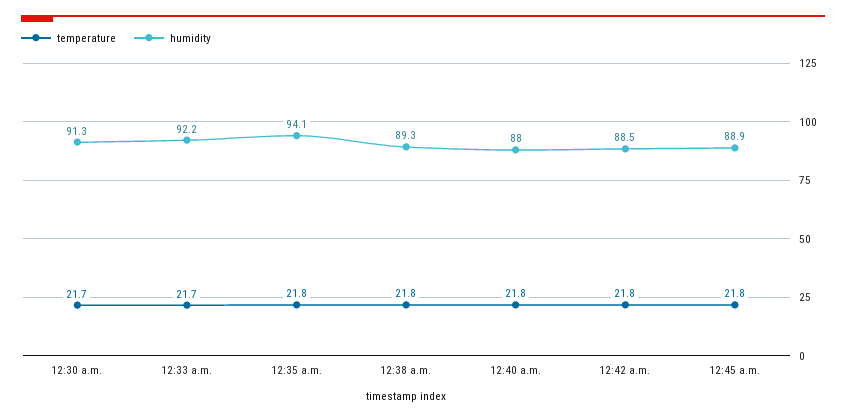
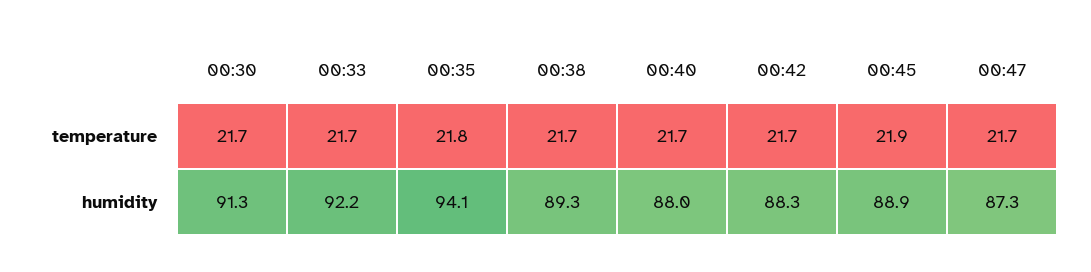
temperature, 12:38 a.m.: 21.8 -> 21.7
temperature, 12:40 a.m.: 21.8 -> 21.7
temperature, 12:42 a.m.: 21.8 -> 21.7
humidity, 12:42 a.m.: 88.5 -> 88.3
temperature, 12:45 a.m.: 21.8 -> 21.9
temperature, 00:47: none -> 21.7
humidity, 00:47: none -> 87.3

